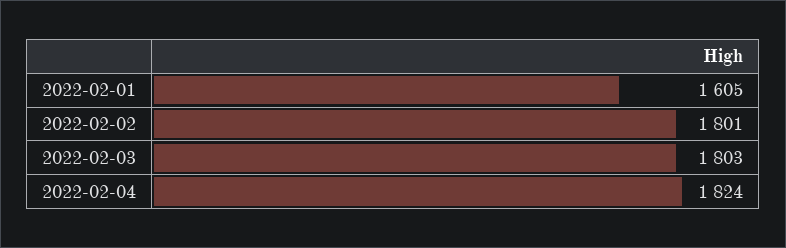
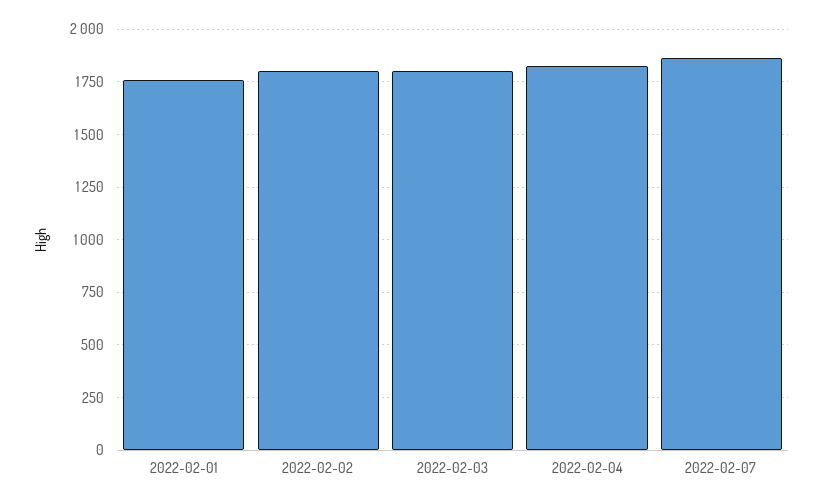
2022-02-01: 1605 -> 1750
2022-02-07: none -> 1850

